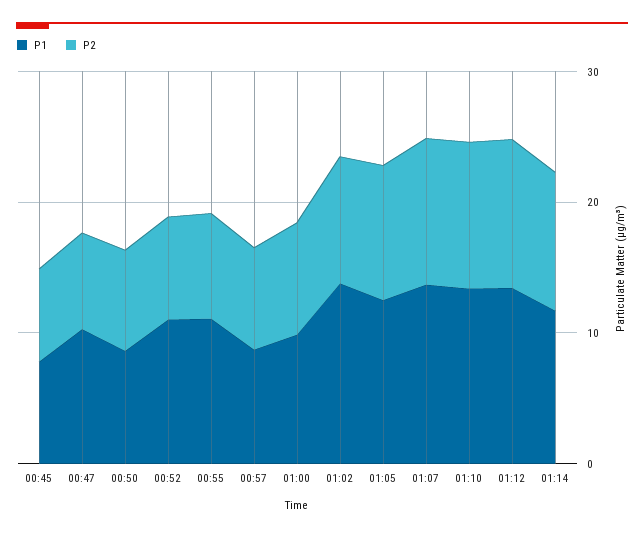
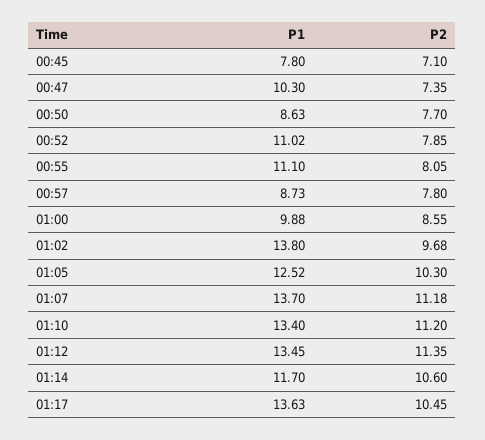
P1, 01:17: none -> 13.63
P2, 01:17: none -> 10.45

